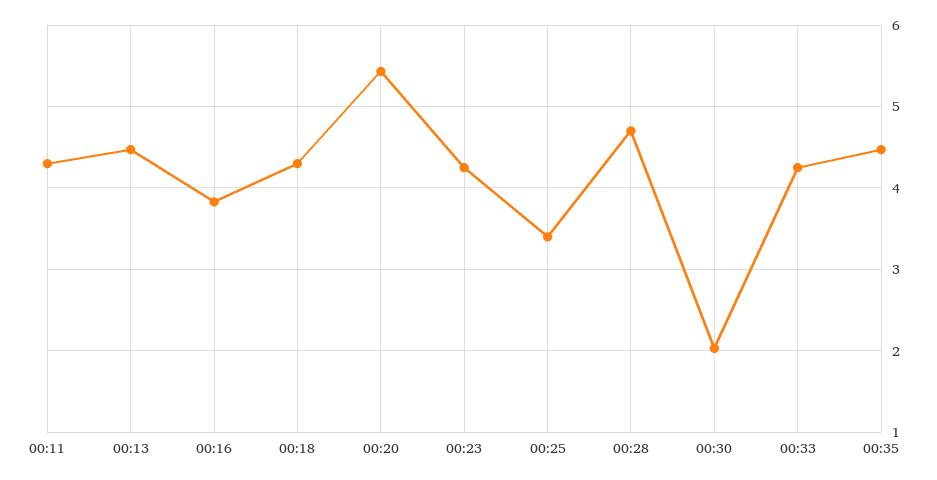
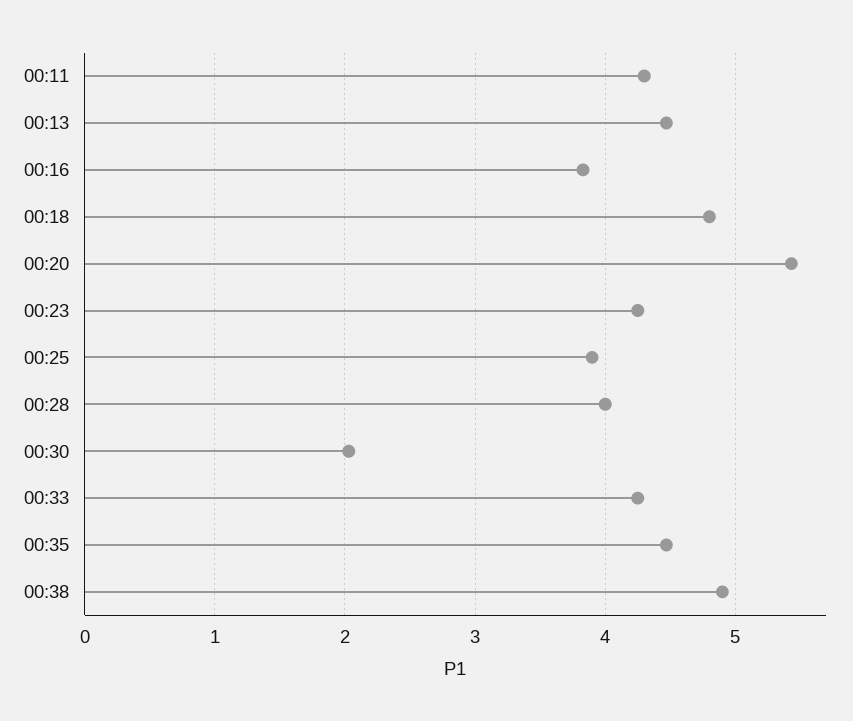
00:18: 4.3 -> 4.8
00:25: 3.4 -> 3.9
00:28: 4.7 -> 4
00:38: none -> 4.9

